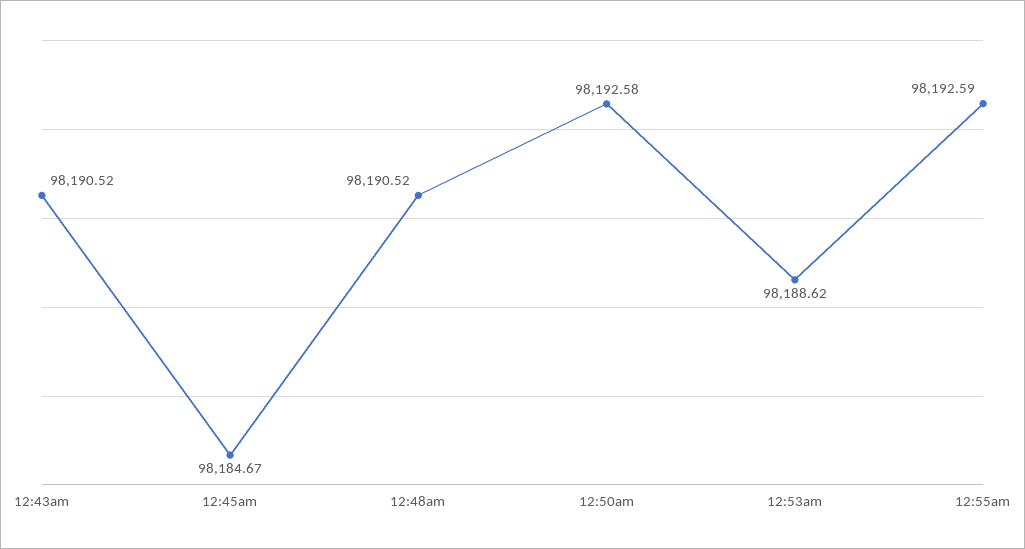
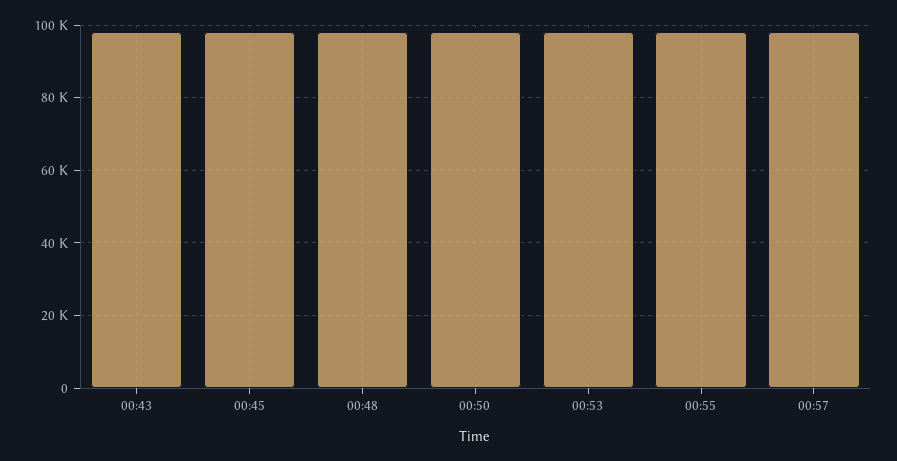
00:57: none -> 98000

